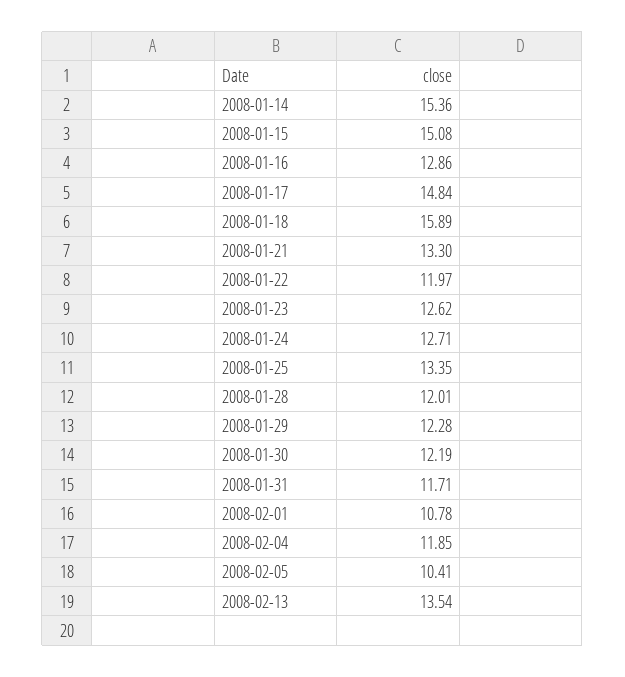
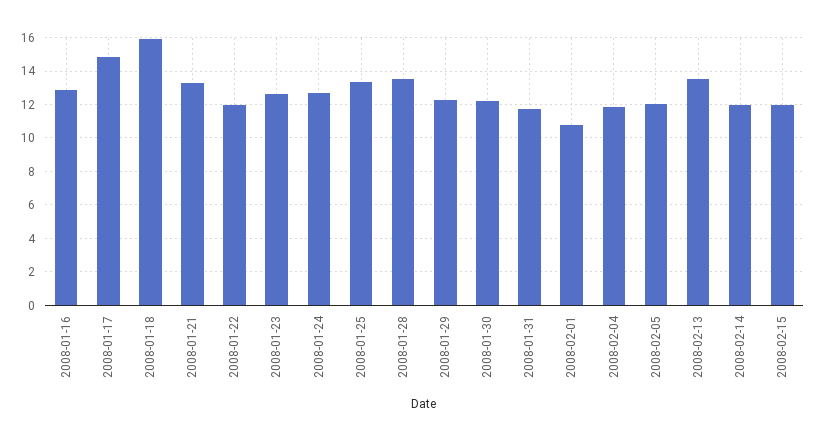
2008-01-14: 15.36 -> none
2008-01-15: 15.08 -> none
2008-01-28: 12.01 -> 13.5
2008-02-05: 10.41 -> 12
2008-02-14: none -> 12
2008-02-15: none -> 12

